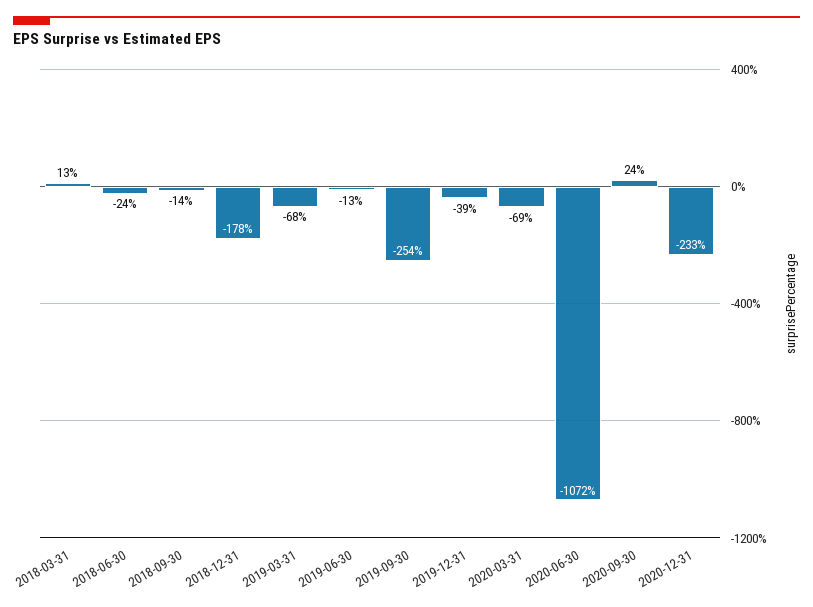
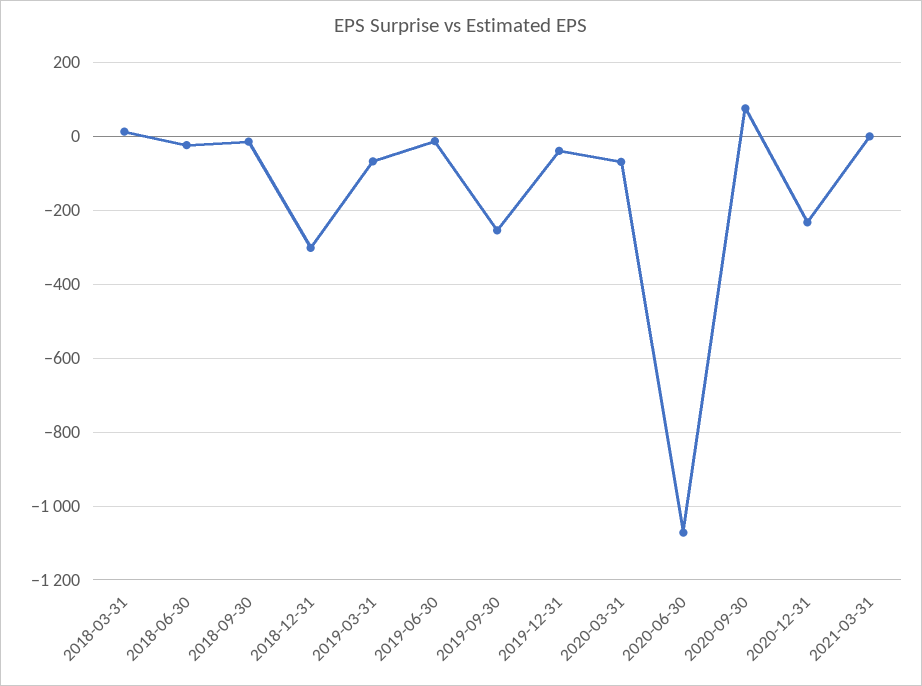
2018-12-31: -178 -> -300
2020-09-30: 24 -> 80
2021-03-31: none -> 0

